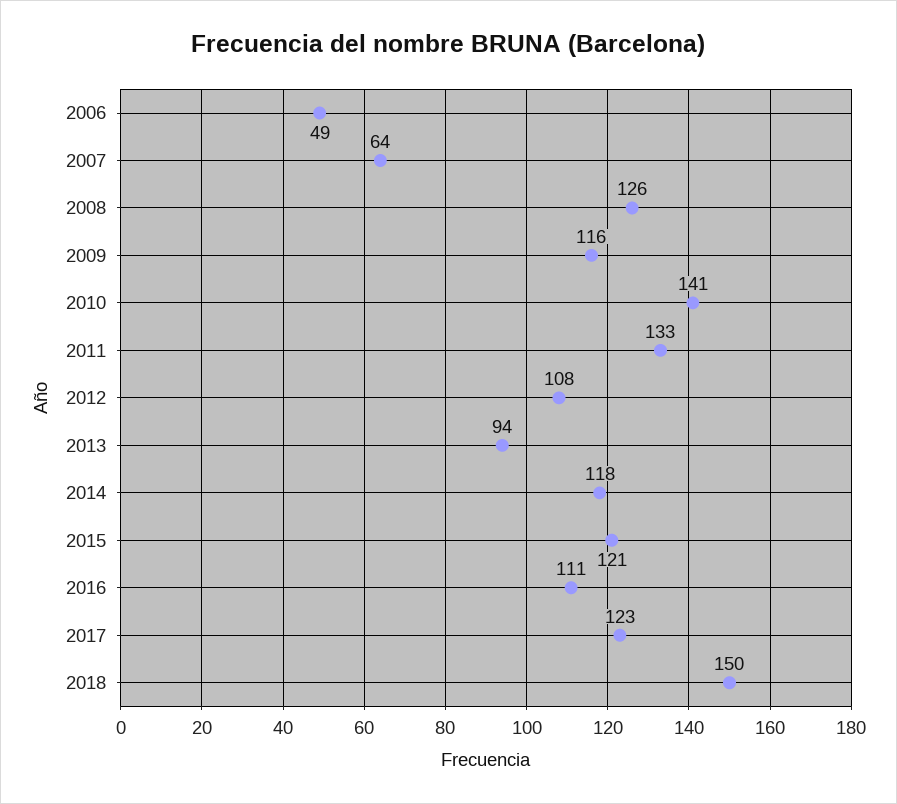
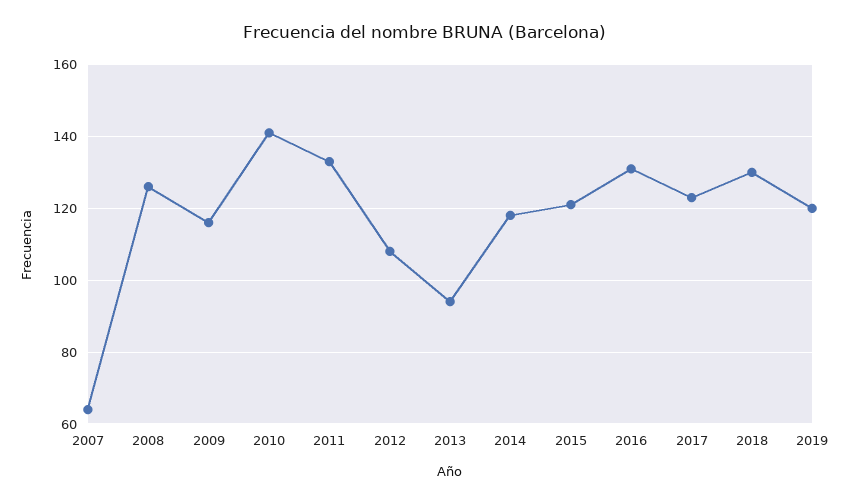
2006: 49 -> none
2016: 111 -> 130
2018: 150 -> 130
2019: none -> 120

